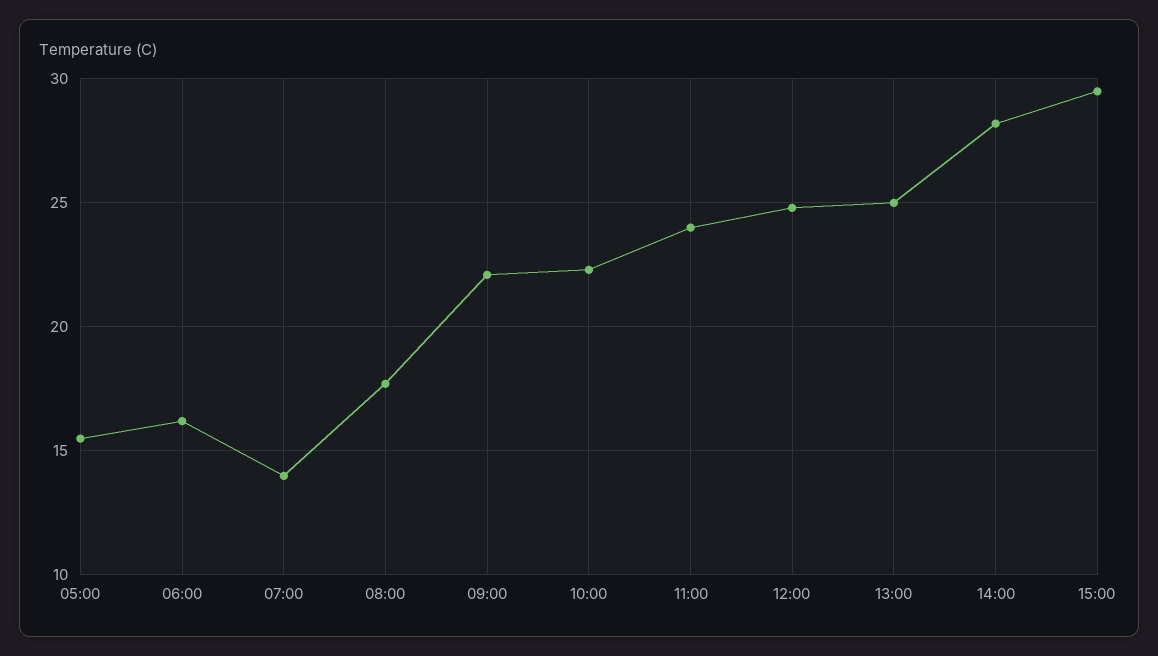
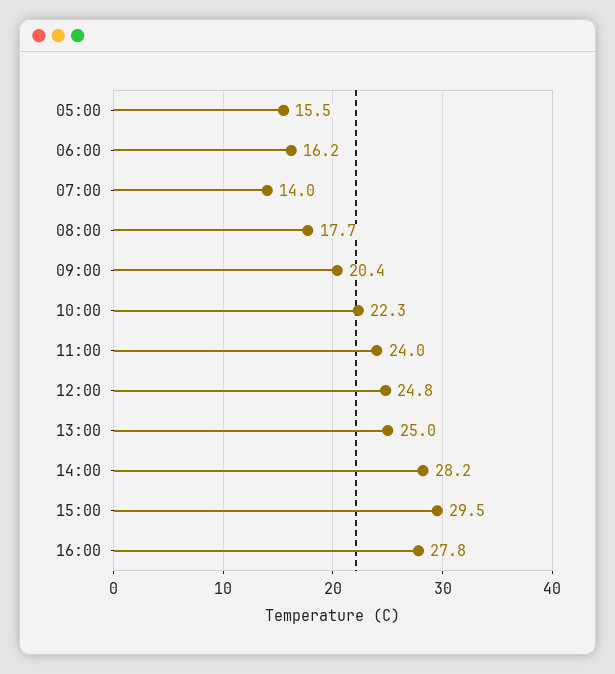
09:00: 22 -> 20.4
16:00: none -> 27.8

